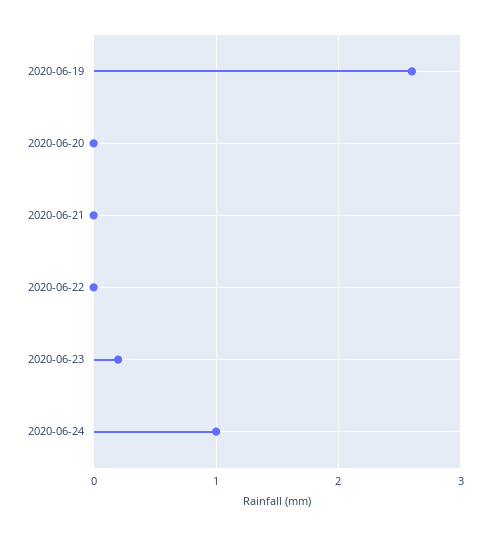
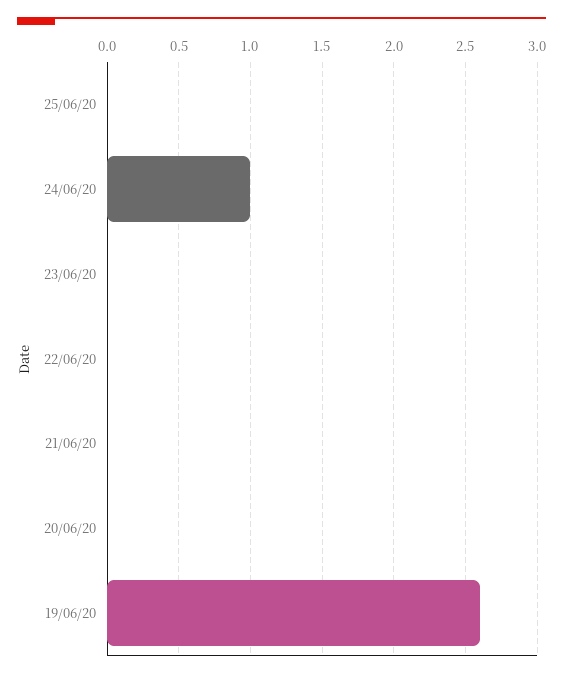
2020-06-23: 0.2 -> 0
25/06/20: none -> 0

